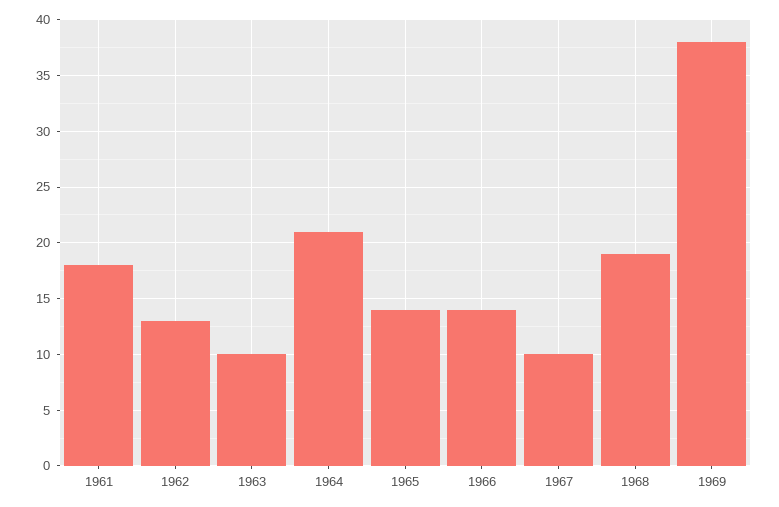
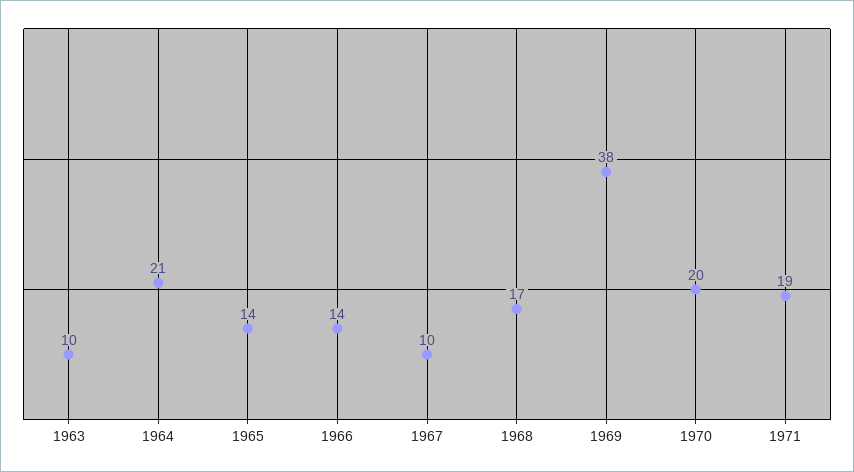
1961: 18 -> none
1962: 13 -> none
1968: 19 -> 17
1970: none -> 20
1971: none -> 19

